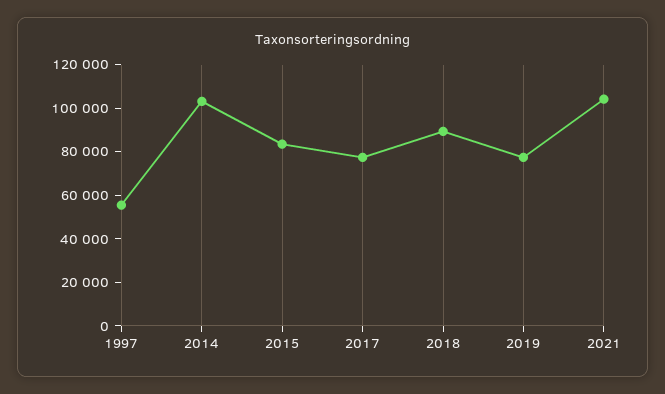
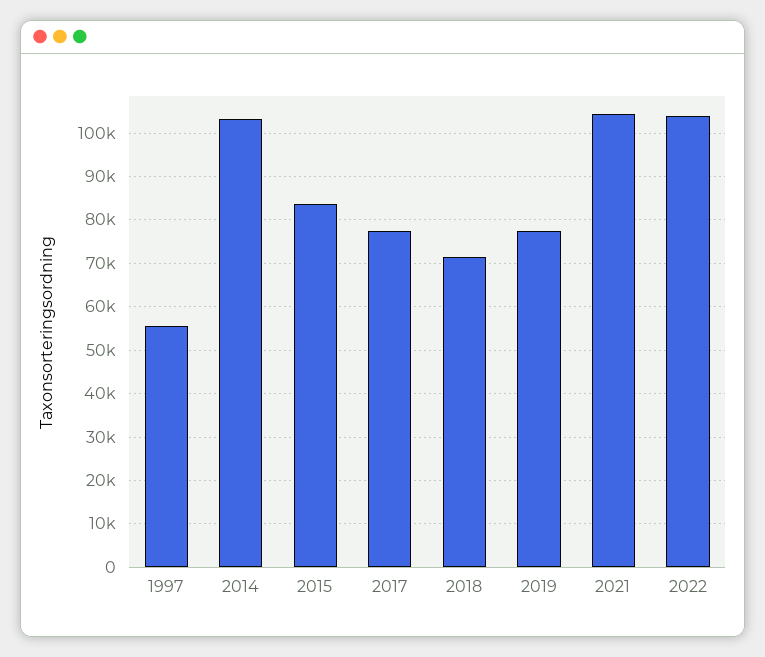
2018: 90000 -> 72000
2022: none -> 104000

